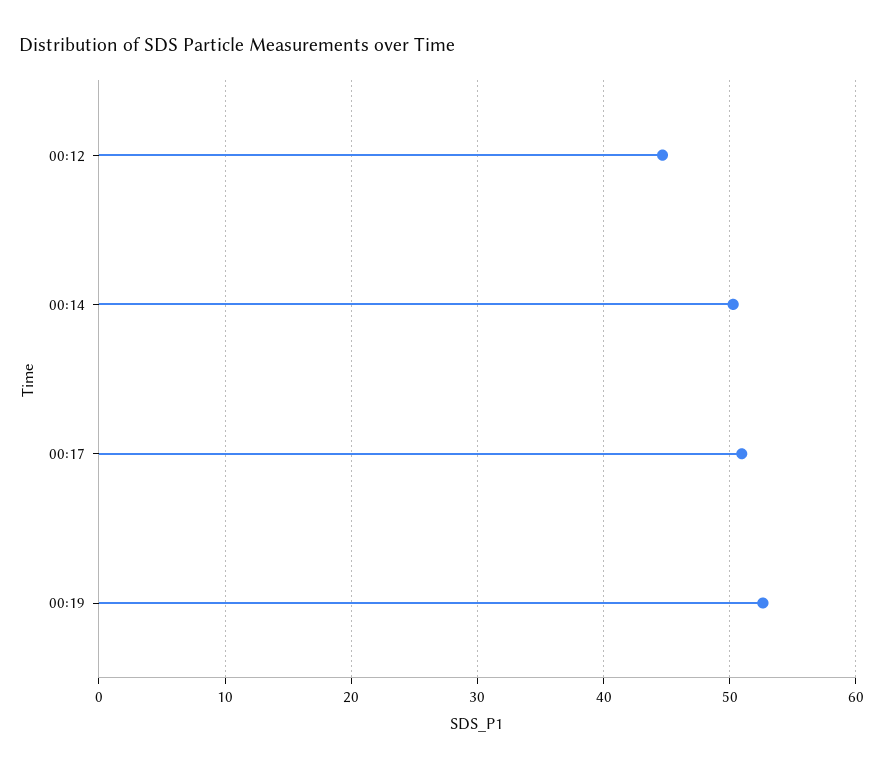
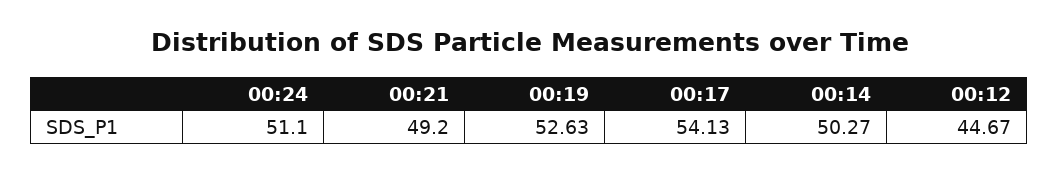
00:17: 51 -> 54.13
00:24: none -> 51.1
00:21: none -> 49.2

